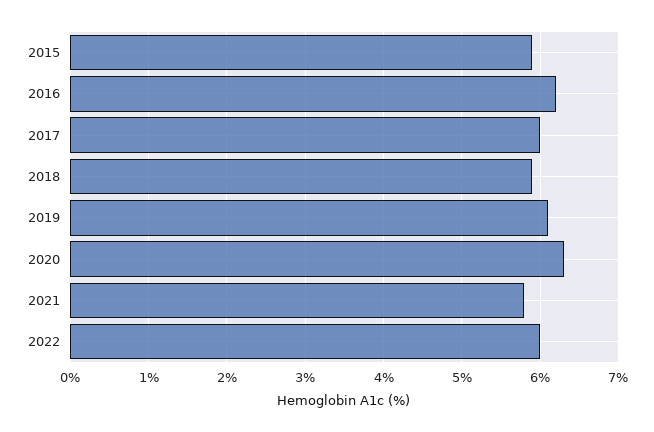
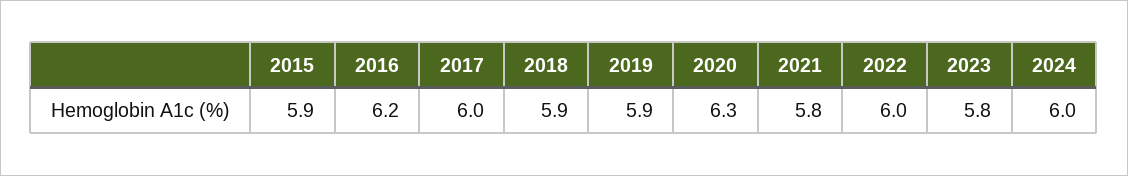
2019: 6.1 -> 5.9
2023: none -> 5.8
2024: none -> 6

